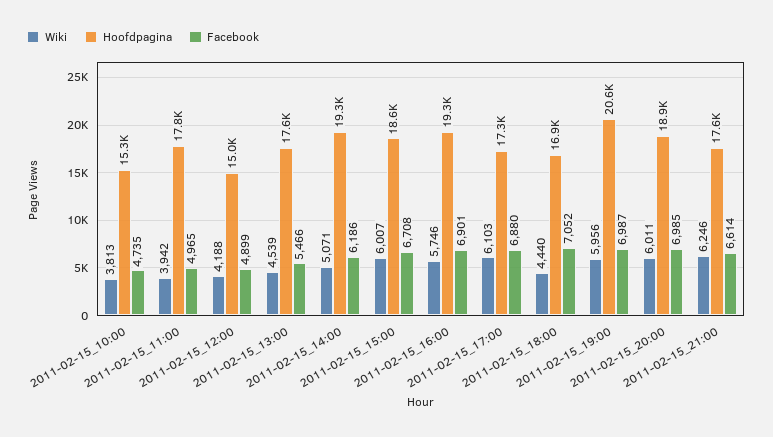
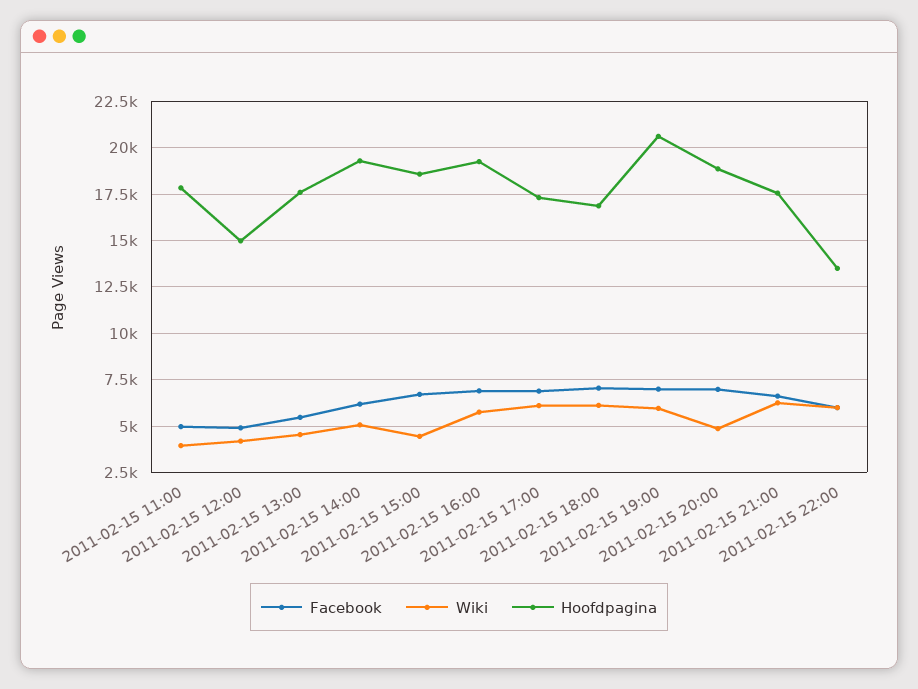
Wiki, 2011-02-15_10:00: 3813 -> none
Hoofdpagina, 2011-02-15_10:00: 15300 -> none
Facebook, 2011-02-15_10:00: 4735 -> none
Wiki, 2011-02-15_15:00: 6007 -> 4500
Wiki, 2011-02-15_18:00: 4440 -> 6000
Wiki, 2011-02-15_20:00: 6011 -> 5000
Facebook, 2011-02-15 22:00: none -> 6000
Wiki, 2011-02-15 22:00: none -> 6000
Hoofdpagina, 2011-02-15 22:00: none -> 13500

